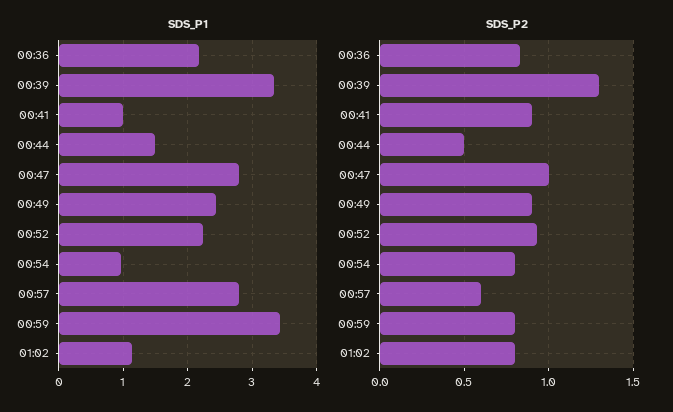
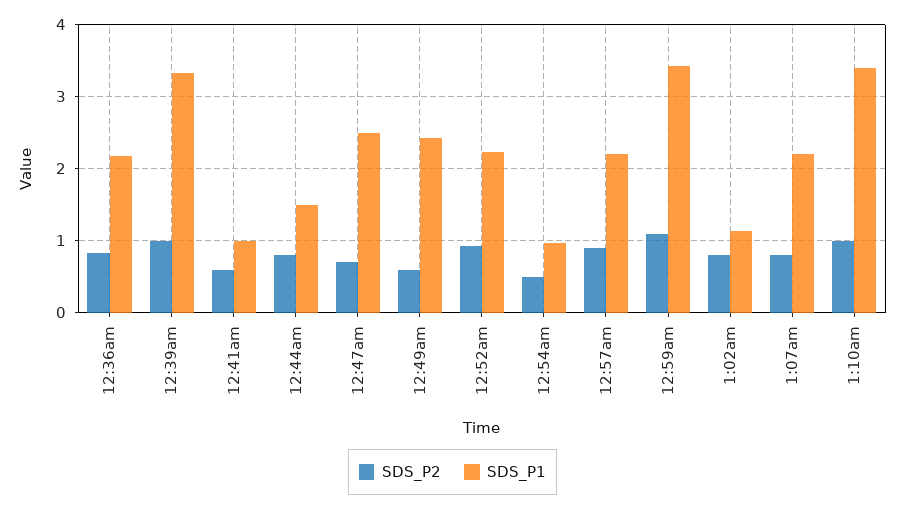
SDS_P1, 00:47: 2.8 -> 2.5
SDS_P1, 00:57: 2.8 -> 2.2
SDS_P2, 00:39: 1.3 -> 1
SDS_P2, 00:41: 0.9 -> 0.6
SDS_P2, 00:44: 0.5 -> 0.8
SDS_P2, 00:47: 1 -> 0.7
SDS_P2, 00:49: 0.9 -> 0.6
SDS_P2, 00:54: 0.8 -> 0.5
SDS_P2, 00:57: 0.6 -> 0.9
SDS_P2, 00:59: 0.8 -> 1.1
SDS_P2, 1:07am: none -> 0.8
SDS_P1, 1:07am: none -> 2.2
SDS_P2, 1:10am: none -> 1
SDS_P1, 1:10am: none -> 3.4

